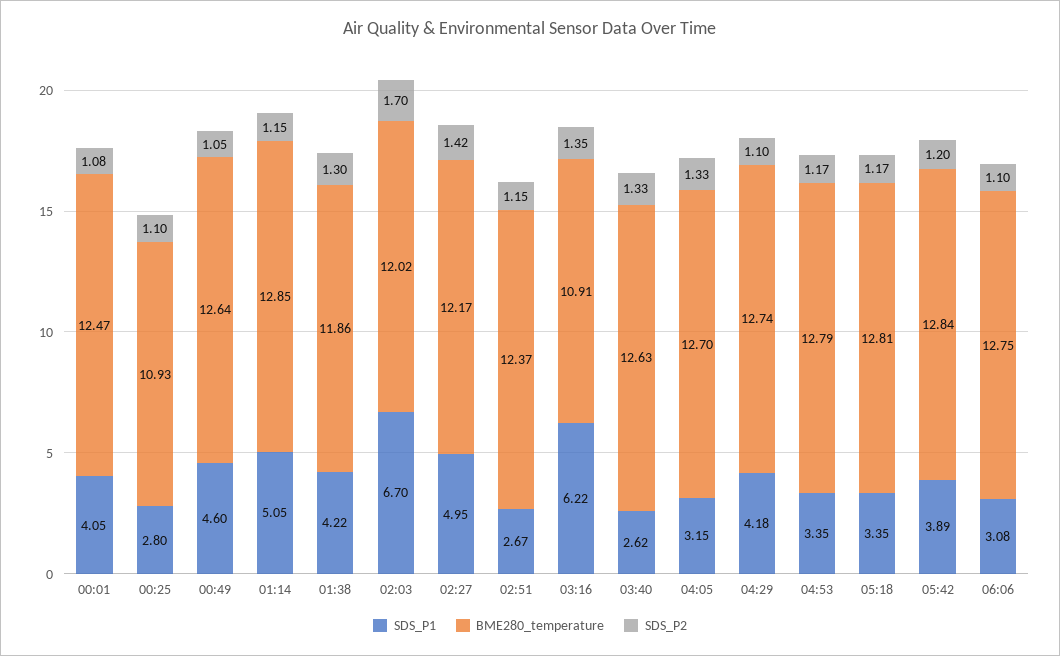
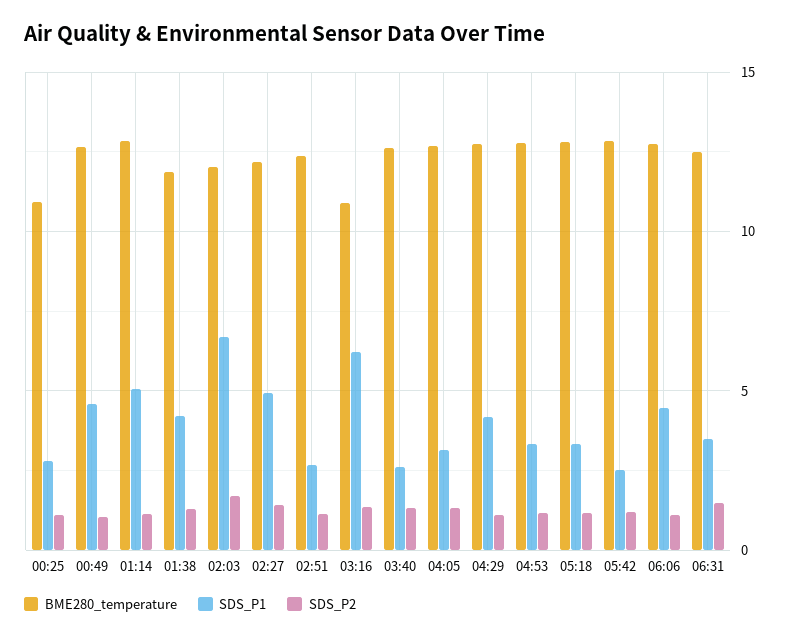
SDS_P1, 00:01: 4.05 -> none
BME280_temperature, 00:01: 12.47 -> none
SDS_P2, 00:01: 1.08 -> none
SDS_P1, 05:42: 3.89 -> 2.5
SDS_P1, 06:06: 3.08 -> 4.5
BME280_temperature, 06:31: none -> 12.5
SDS_P1, 06:31: none -> 3.5
SDS_P2, 06:31: none -> 1.5

